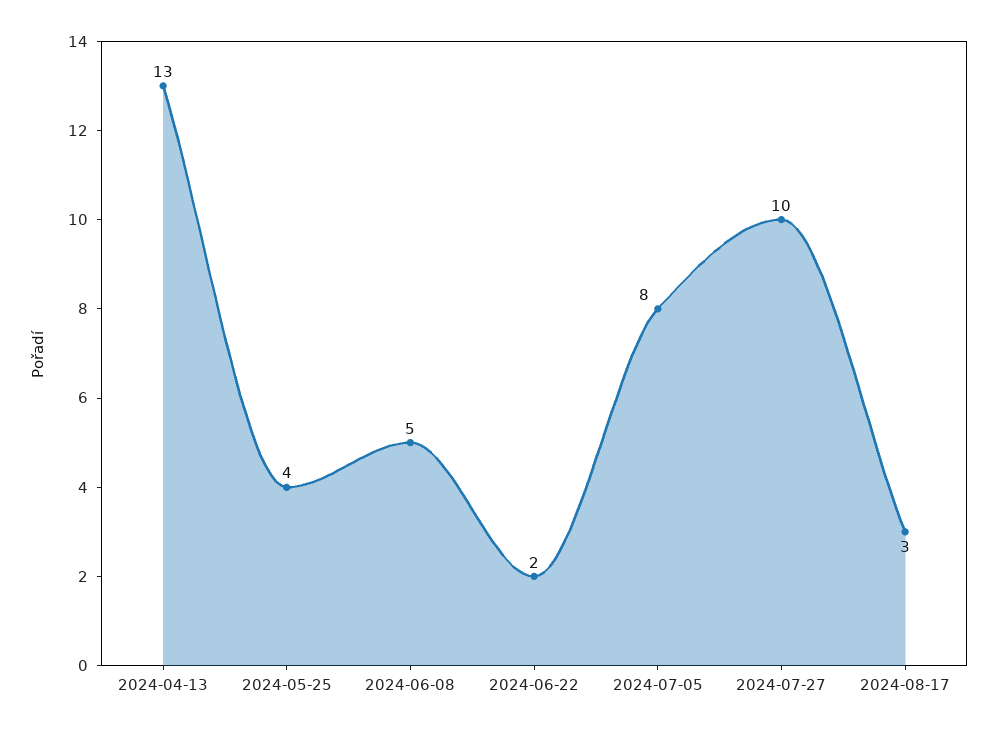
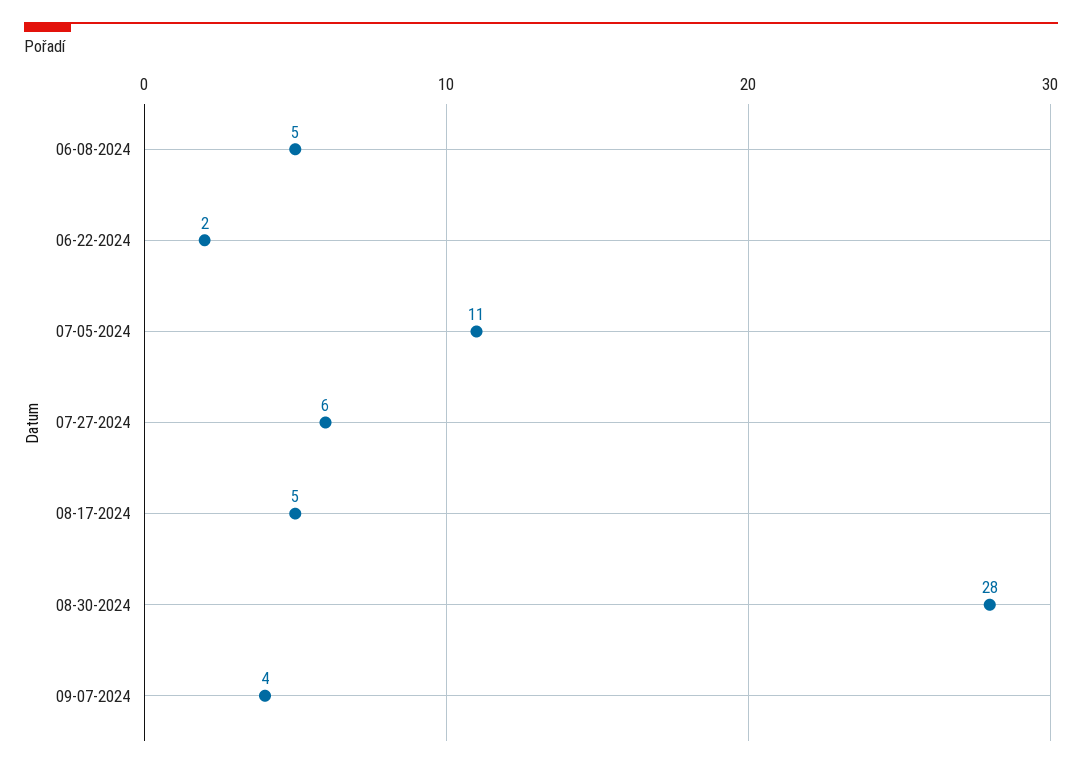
2024-04-13: 13 -> none
2024-05-25: 4 -> none
2024-07-05: 8 -> 11
2024-07-27: 10 -> 6
2024-08-17: 3 -> 5
08-30-2024: none -> 28
09-07-2024: none -> 4

